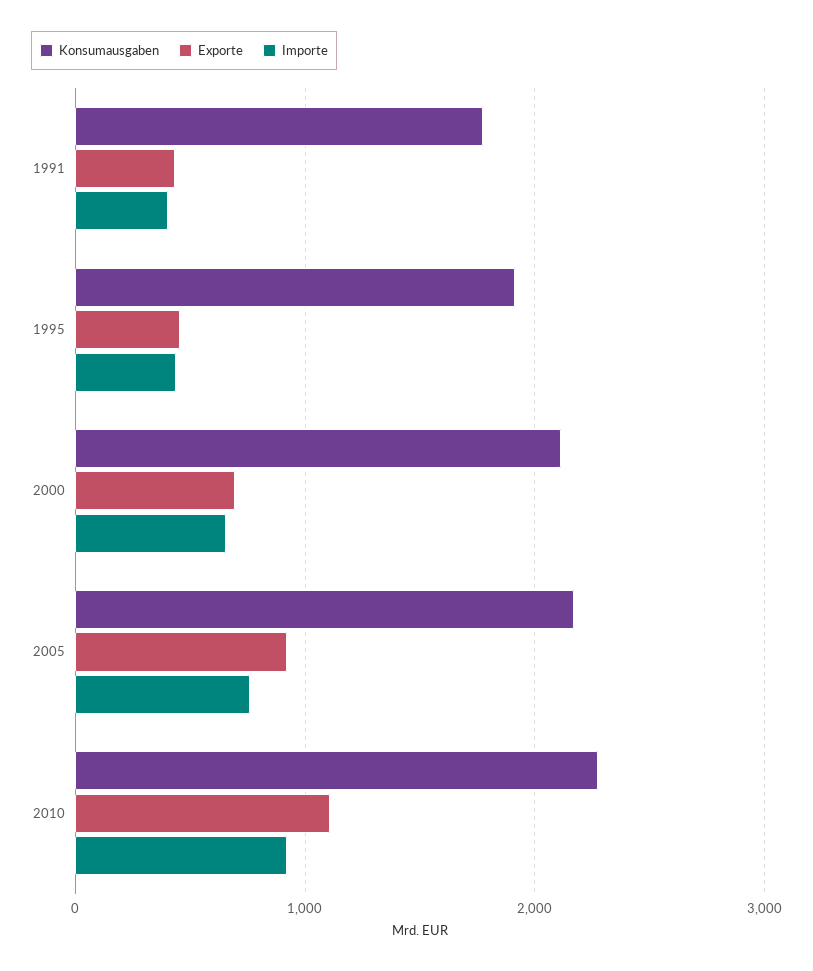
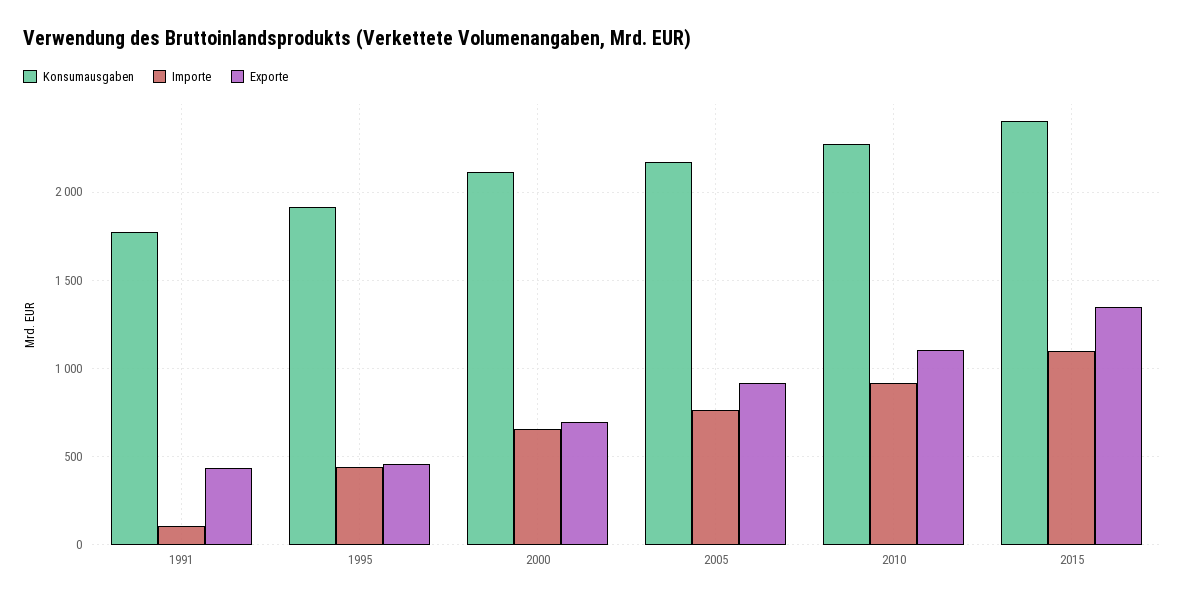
Importe, 1991: 400 -> 100
Konsumausgaben, 2015: none -> 2400
Importe, 2015: none -> 1100
Exporte, 2015: none -> 1350

